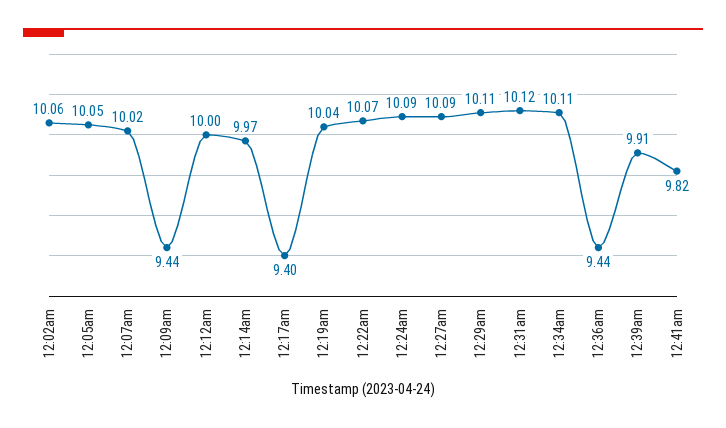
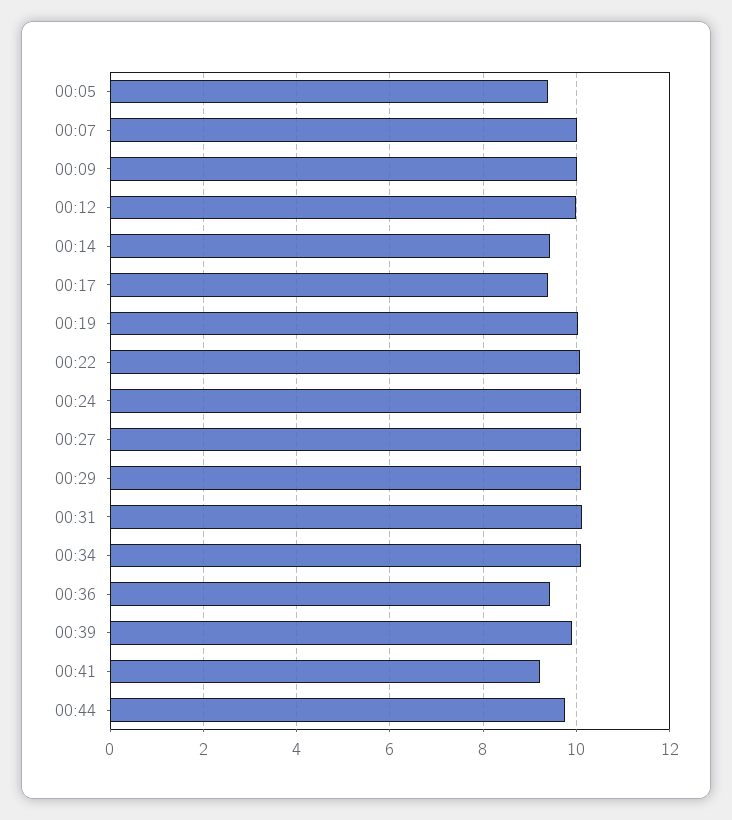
12:02am: 10.06 -> none
12:05am: 10.05 -> 9.4
12:09am: 9.44 -> 10
12:14am: 9.97 -> 9.4
12:41am: 9.82 -> 9.2
00:44: none -> 9.8

